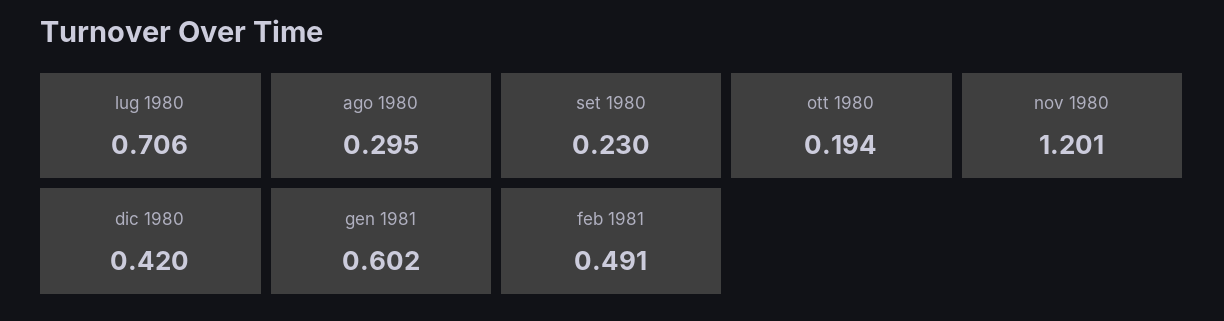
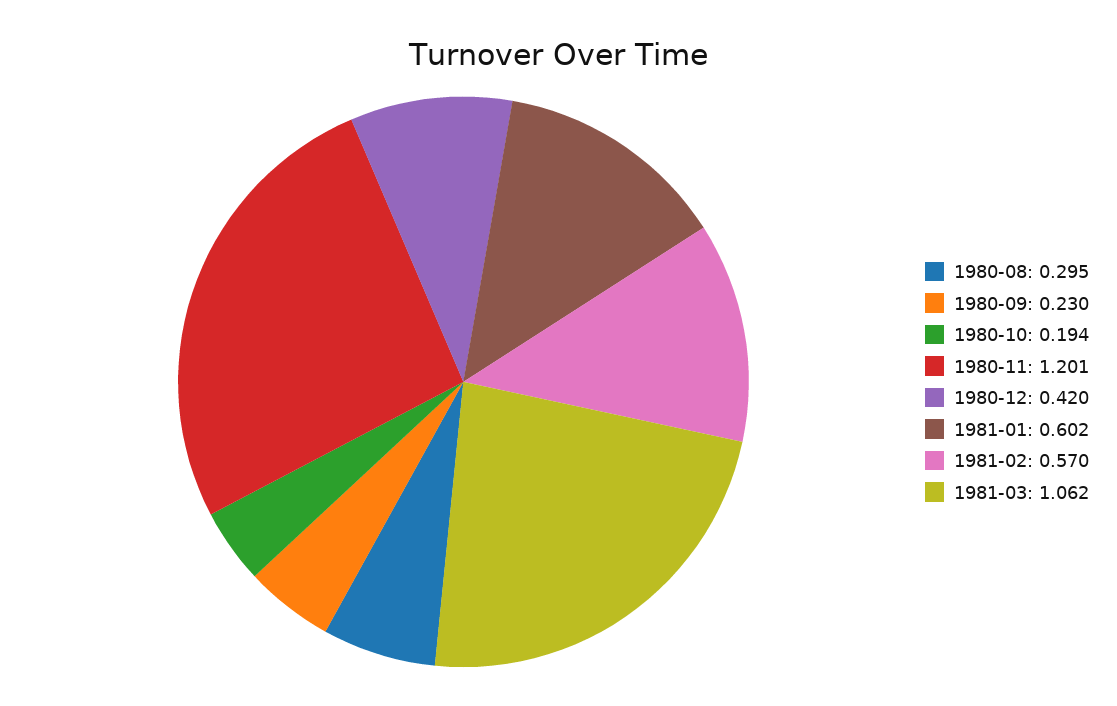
lug 1980: 0.706 -> none
feb 1981: 0.491 -> 0.57
1981-03: none -> 1.062

